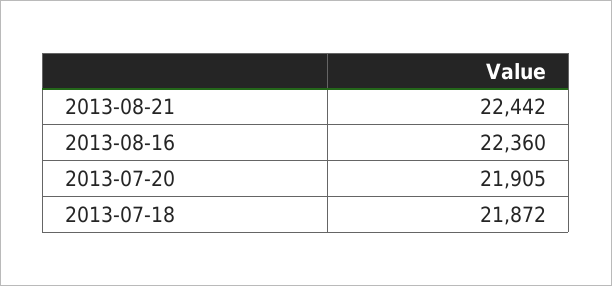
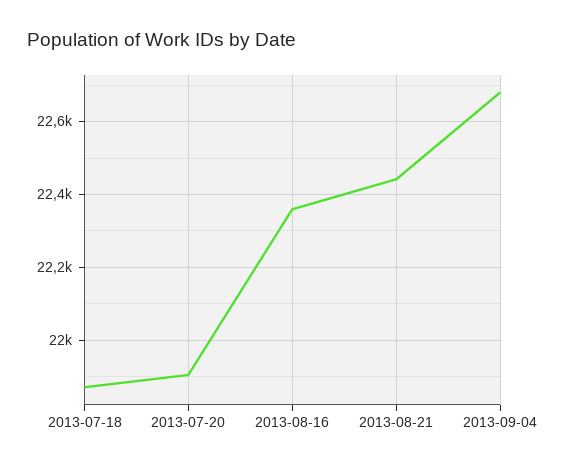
2013-09-04: none -> 22680

